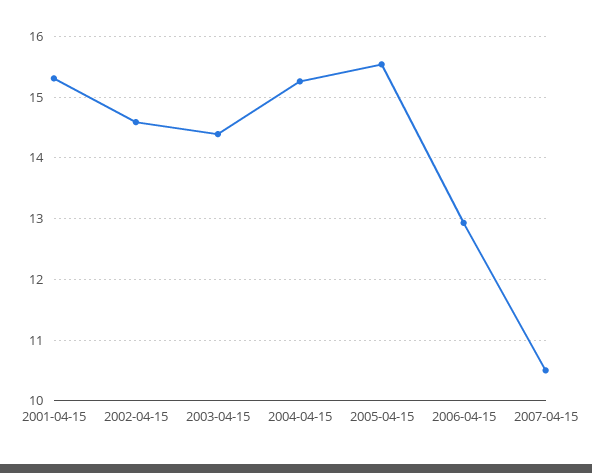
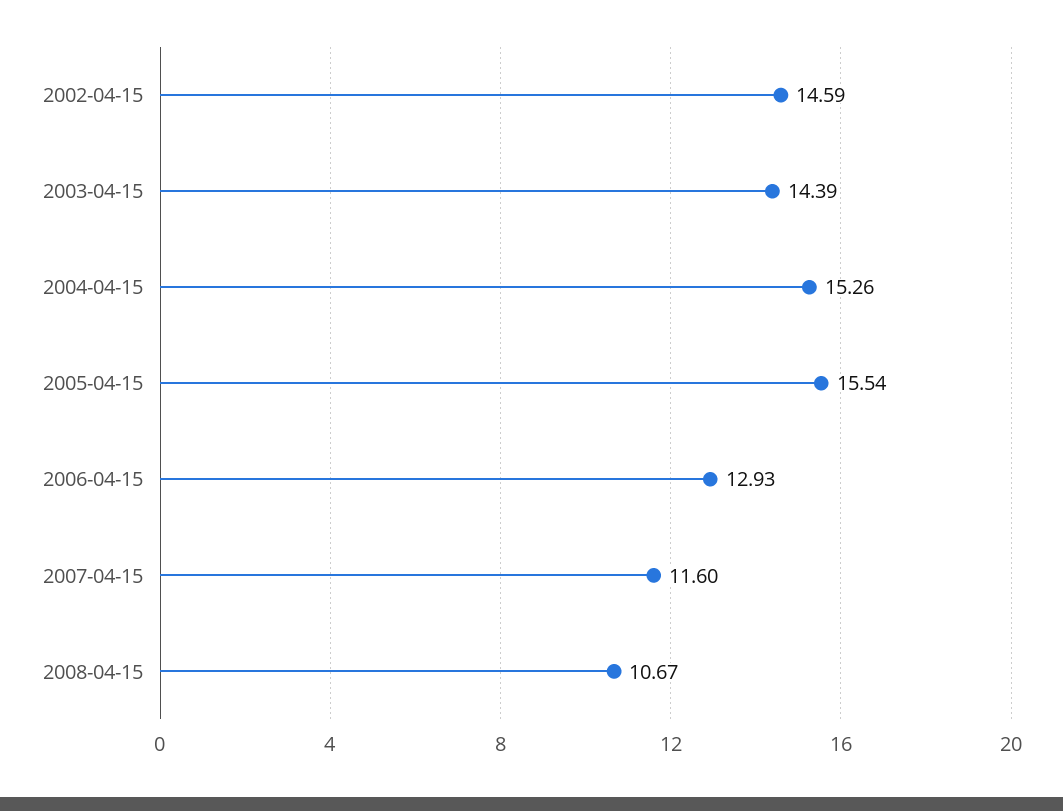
2001-04-15: 15.3 -> none
2007-04-15: 10.5 -> 11.6
2008-04-15: none -> 10.67

